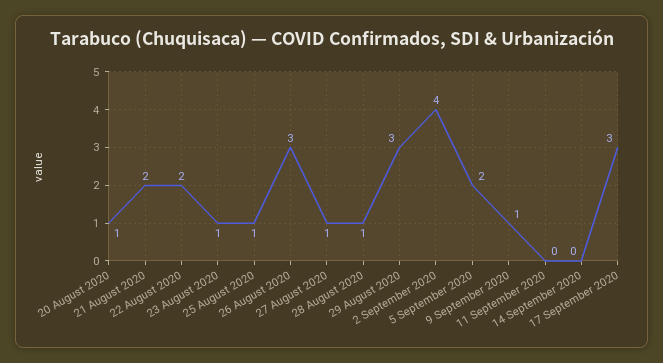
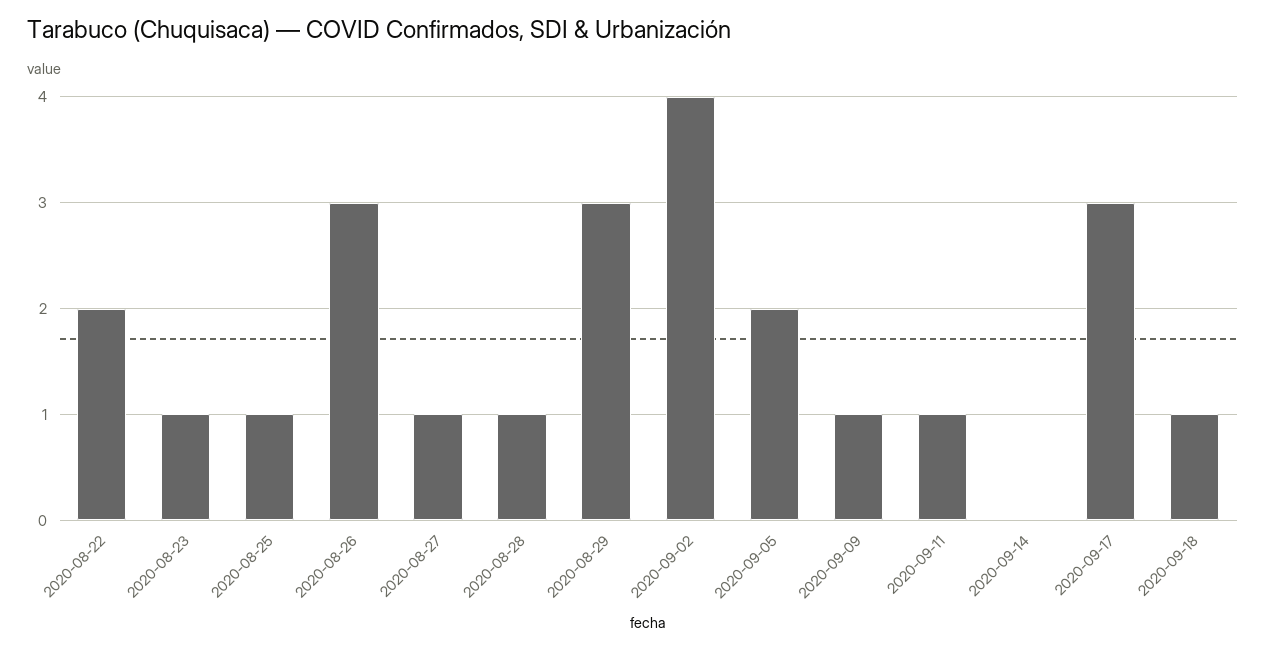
20 August 2020: 1 -> none
21 August 2020: 2 -> none
11 September 2020: 0 -> 1
2020-09-18: none -> 1

